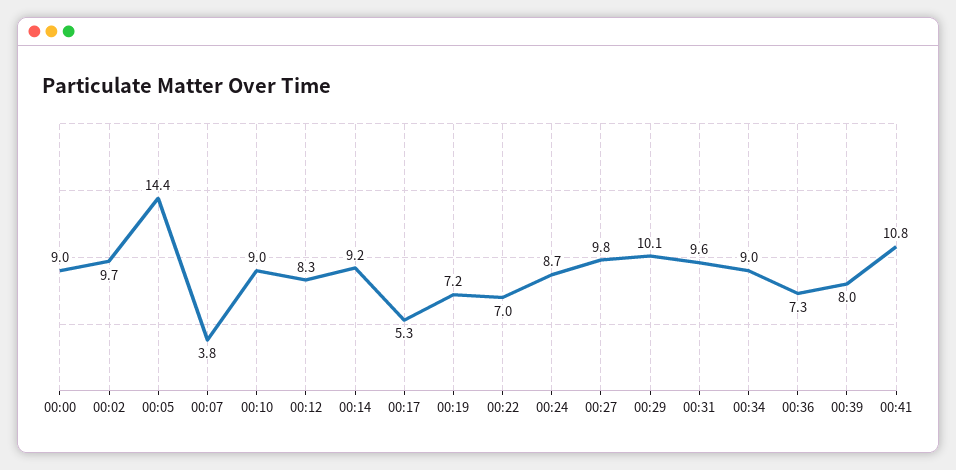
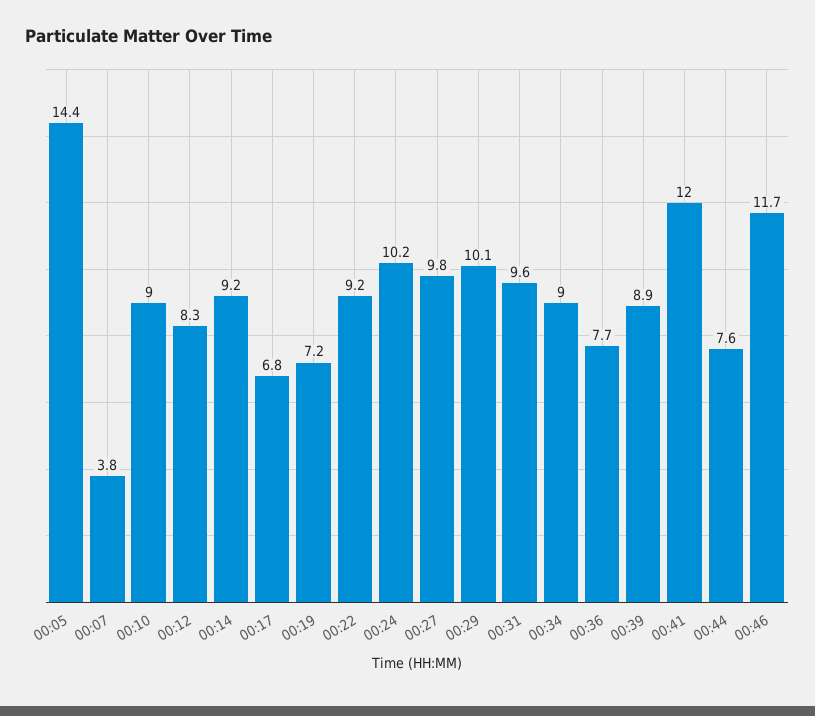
00:00: 9 -> none
00:02: 9.7 -> none
00:17: 5.3 -> 6.8
00:22: 7 -> 9.2
00:24: 8.7 -> 10.2
00:36: 7.3 -> 7.7
00:39: 8 -> 8.9
00:41: 10.8 -> 12
00:44: none -> 7.6
00:46: none -> 11.7

